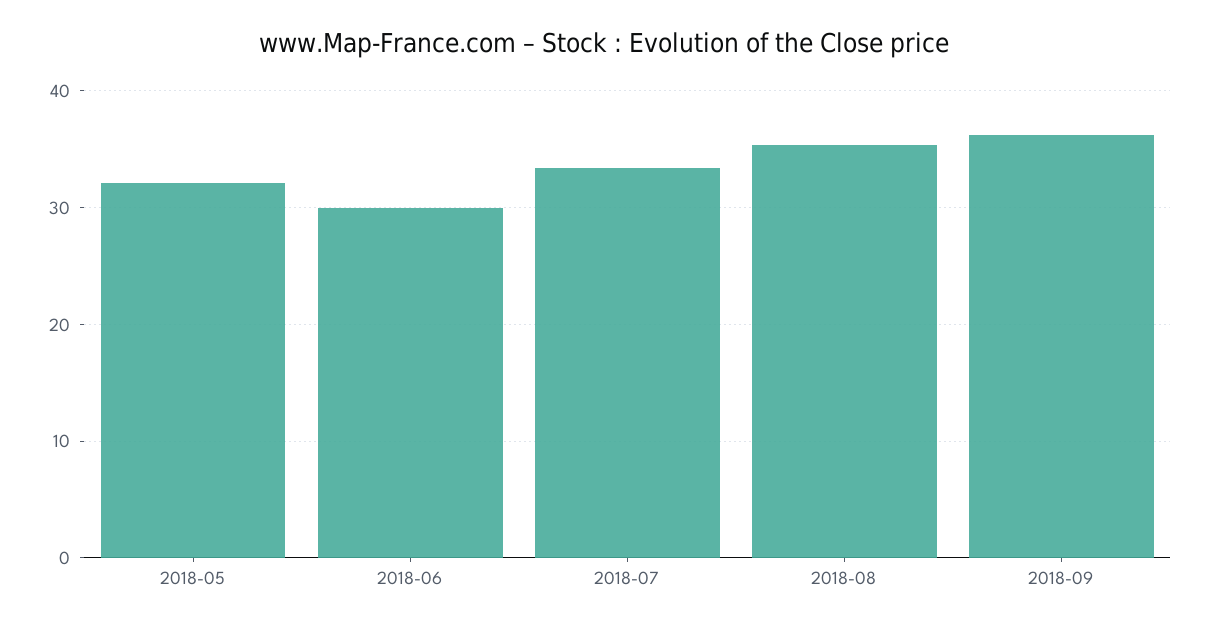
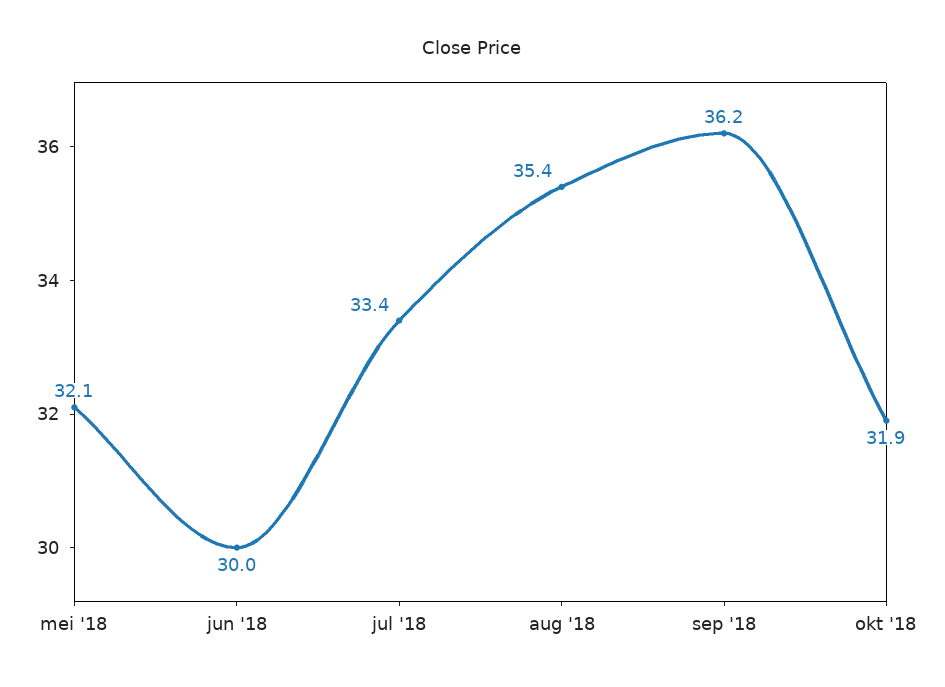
okt '18: none -> 31.9

